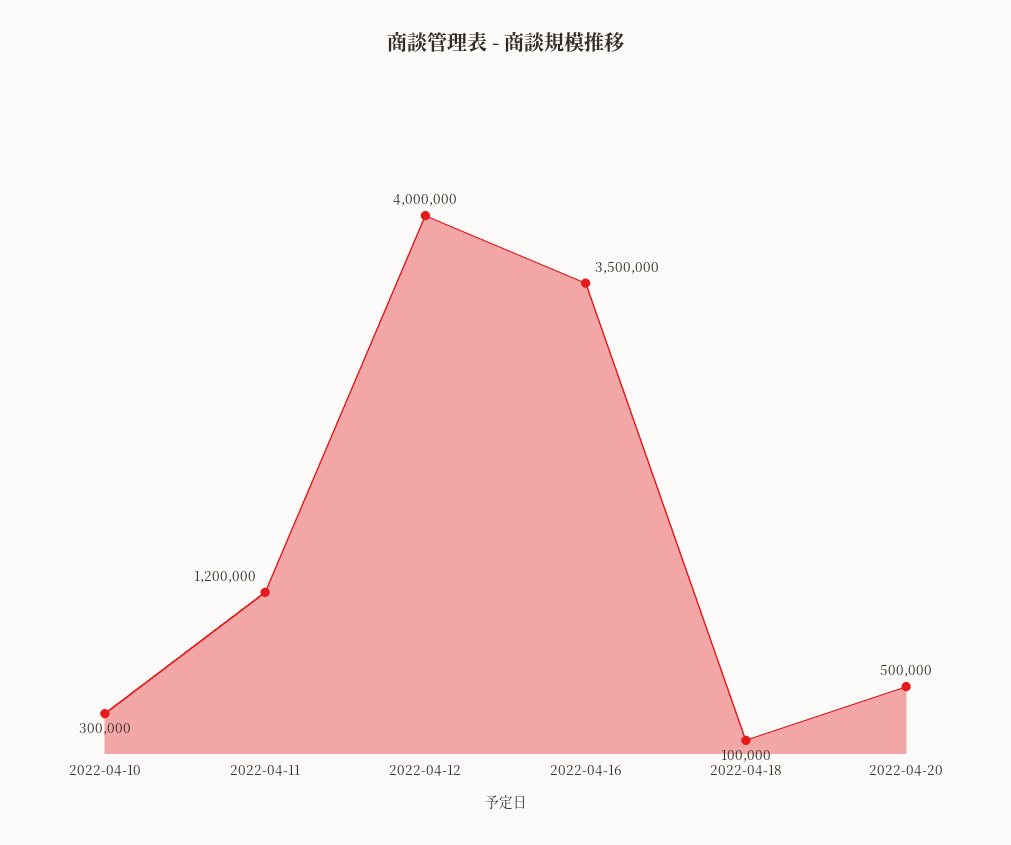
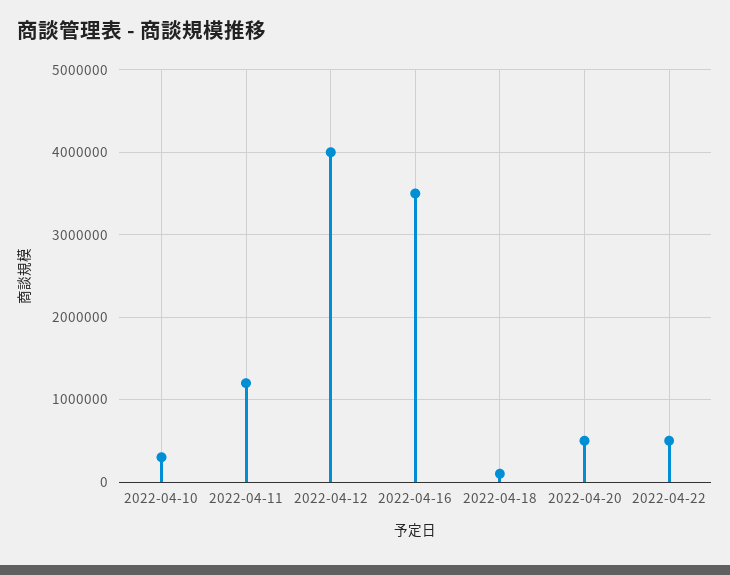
2022-04-22: none -> 500000

